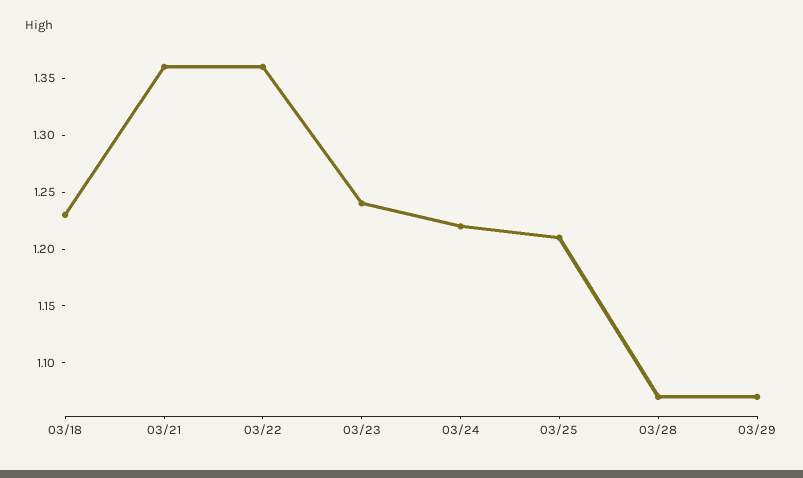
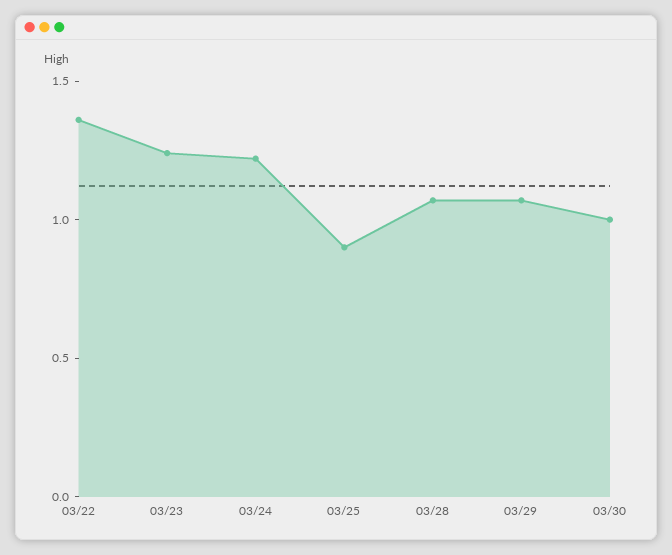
03/18: 1.23 -> none
03/21: 1.36 -> none
03/25: 1.21 -> 0.9
03/30: none -> 1

